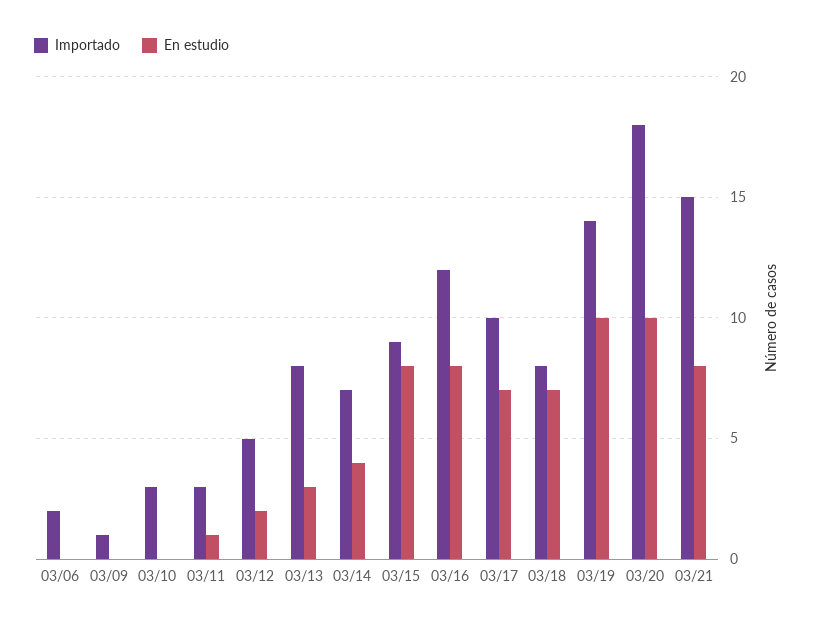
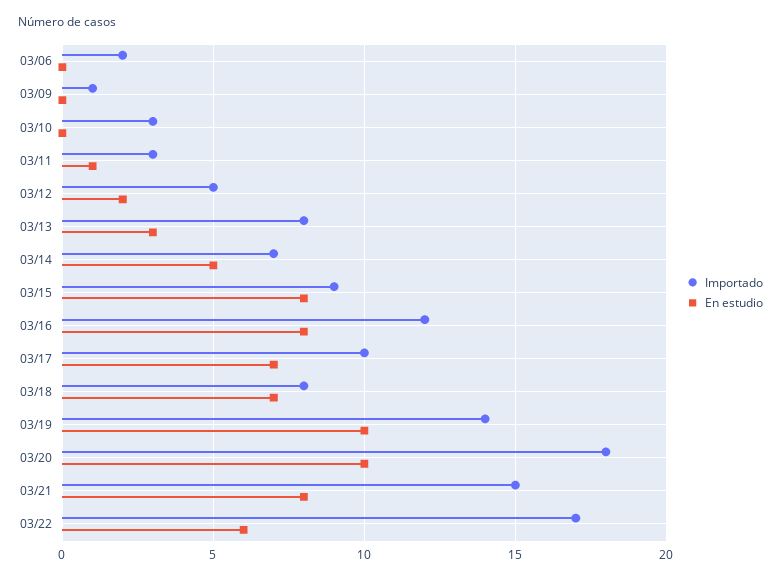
En estudio, 03/14: 4 -> 5
Importado, 03/22: none -> 17
En estudio, 03/22: none -> 6

